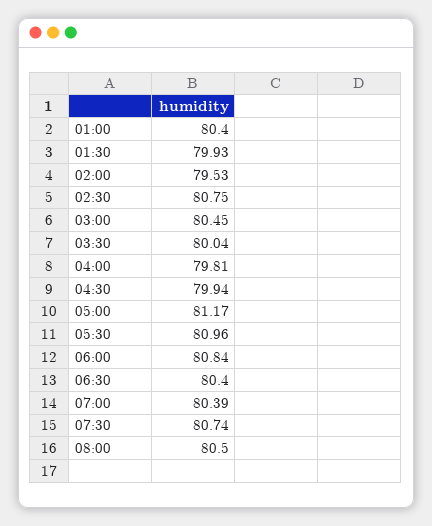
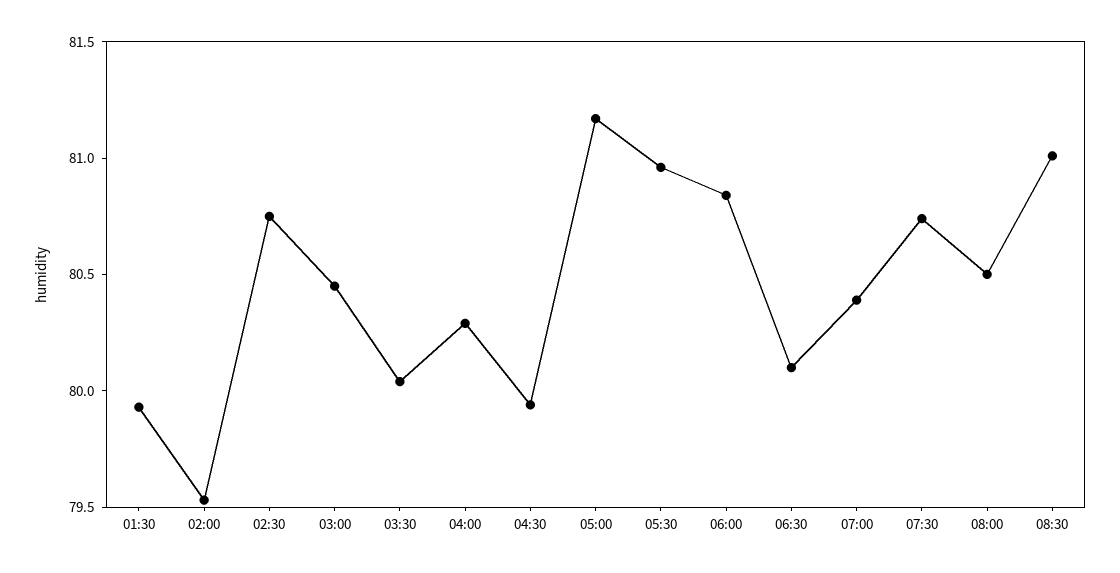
01:00: 80.4 -> none
04:00: 79.81 -> 80.3
06:30: 80.4 -> 80.1
08:30: none -> 81

